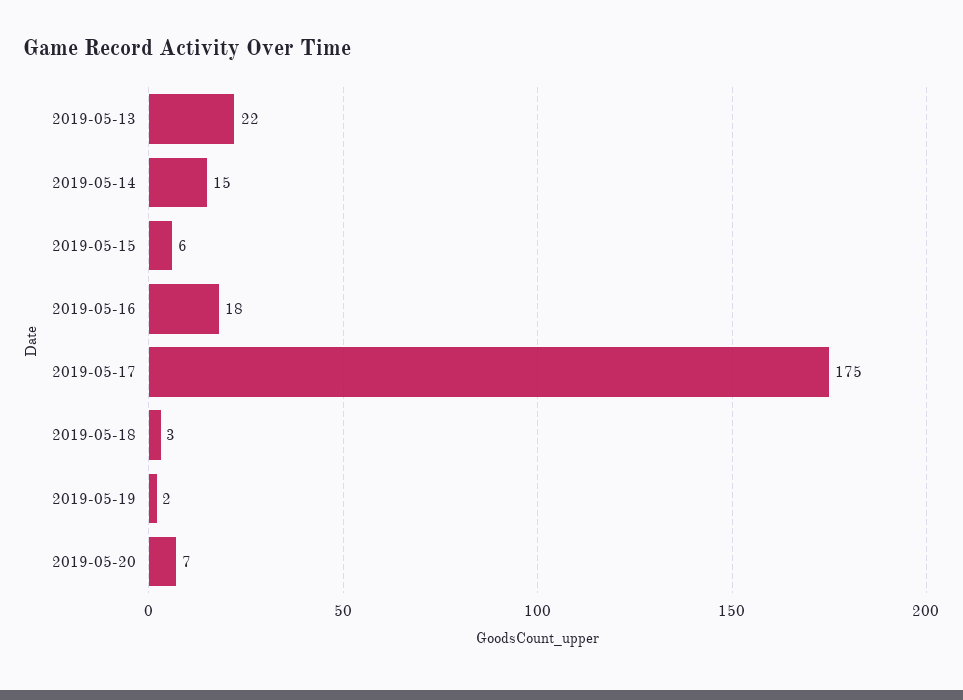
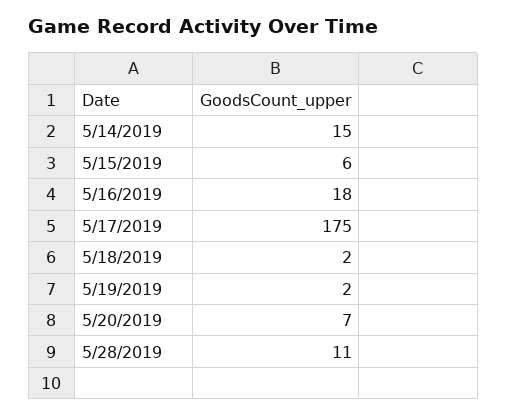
2019-05-13: 22 -> none
2019-05-18: 3 -> 2
5/28/2019: none -> 11

